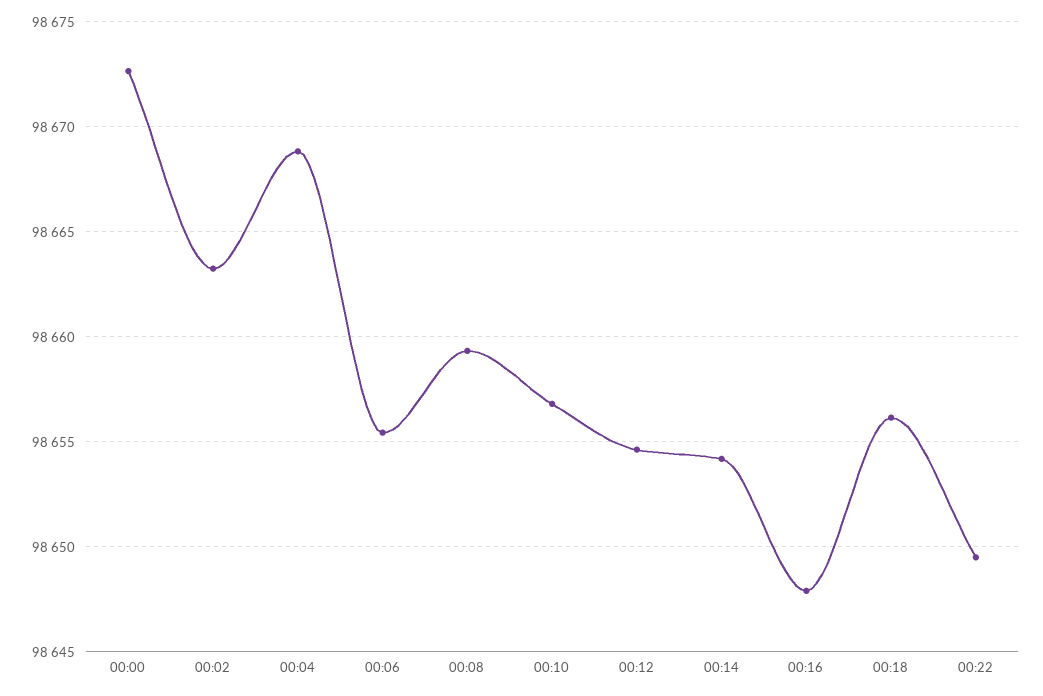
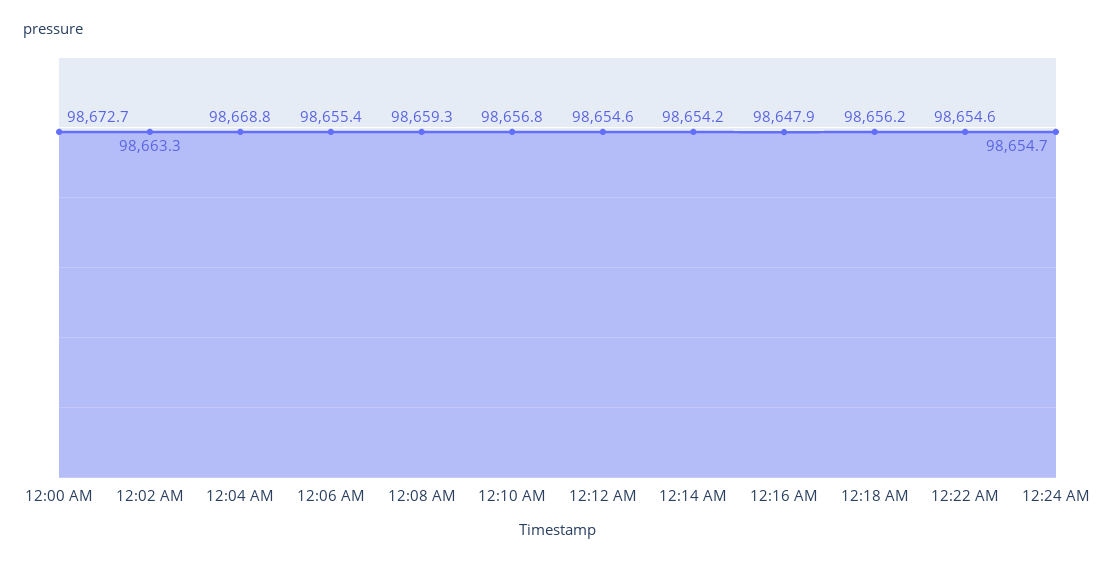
00:22: 98649.5 -> 98654.6
12:24 AM: none -> 98654.7

